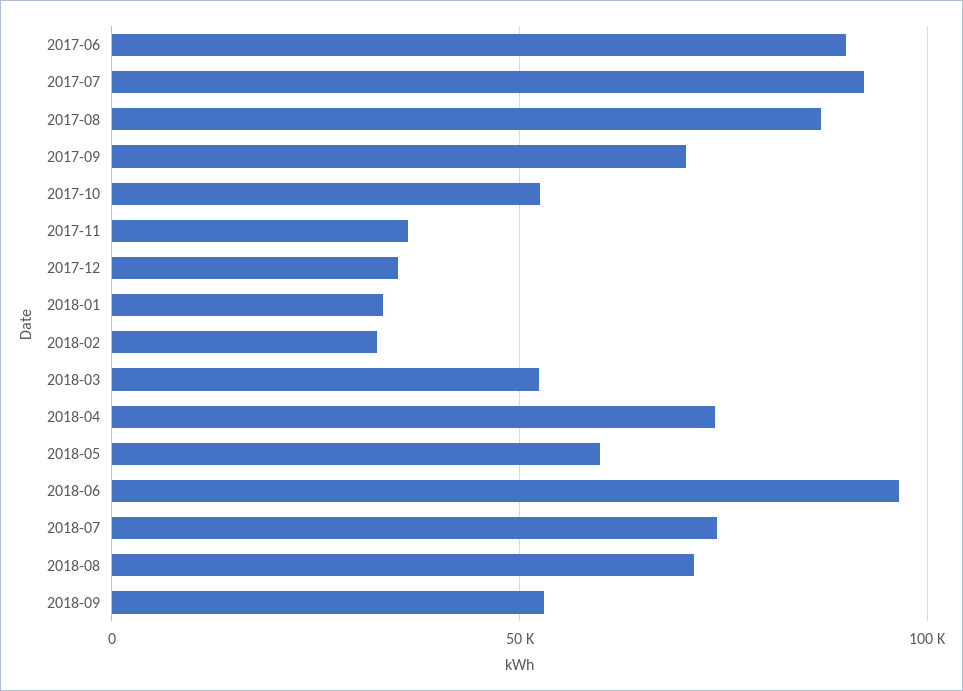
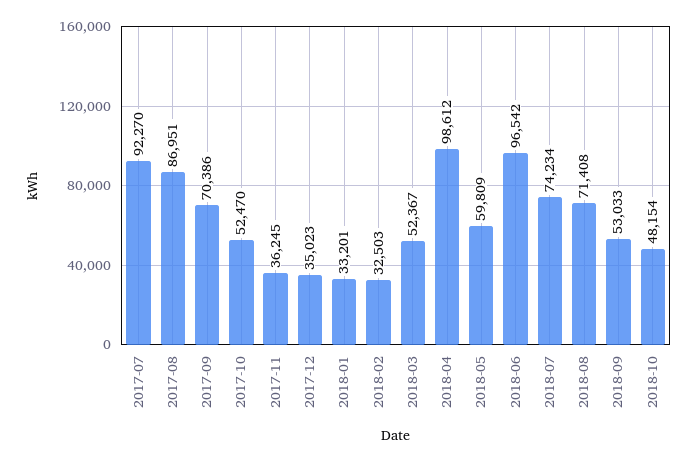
2017-06: 90000 -> none
2018-04: 75000 -> 98612
2018-10: none -> 48154

